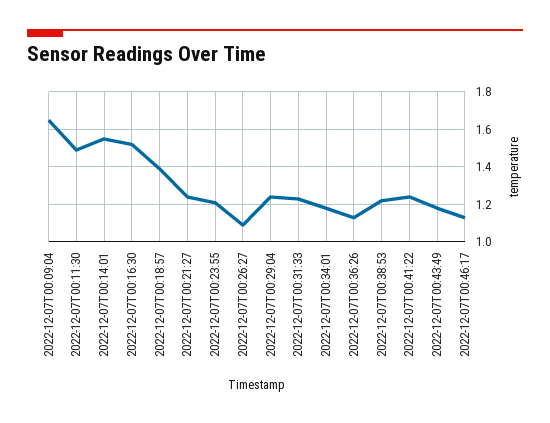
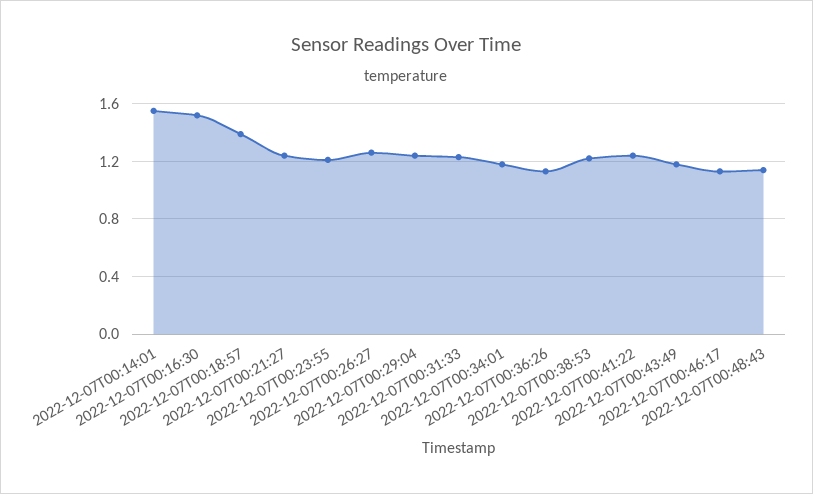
2022-12-07T00:09:04: 1.65 -> none
2022-12-07T00:11:30: 1.5 -> none
2022-12-07T00:26:27: 1.1 -> 1.25
2022-12-07T00:48:43: none -> 1.15

